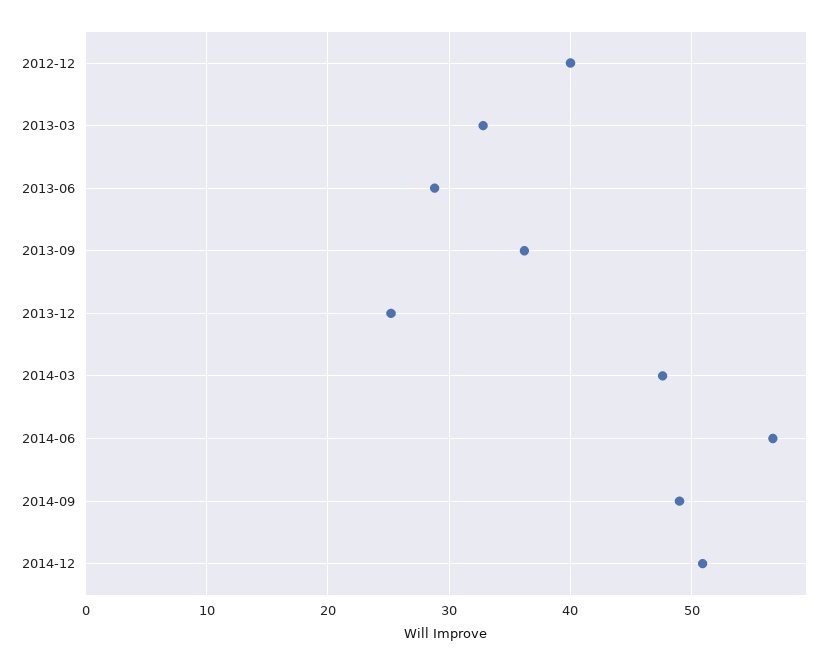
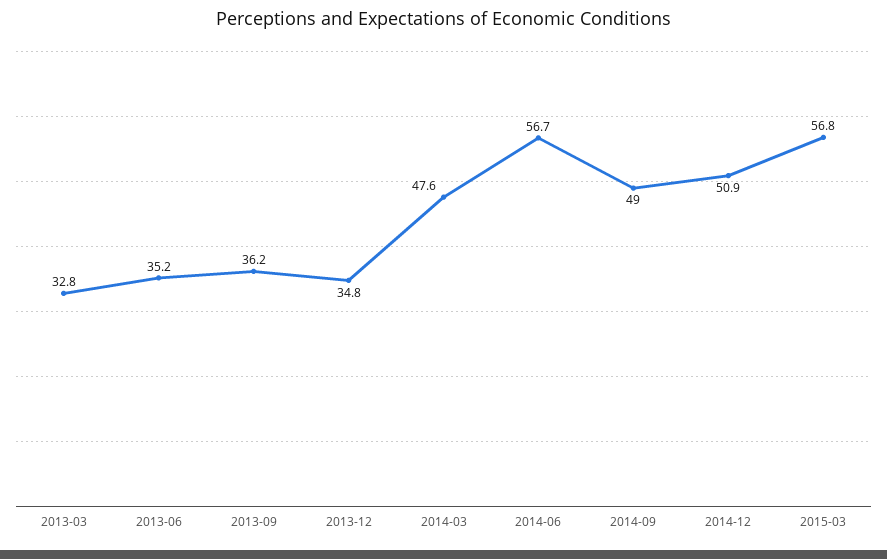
2012-12: 40 -> none
2013-06: 29 -> 35.2
2013-12: 25 -> 34.8
2015-03: none -> 56.8

